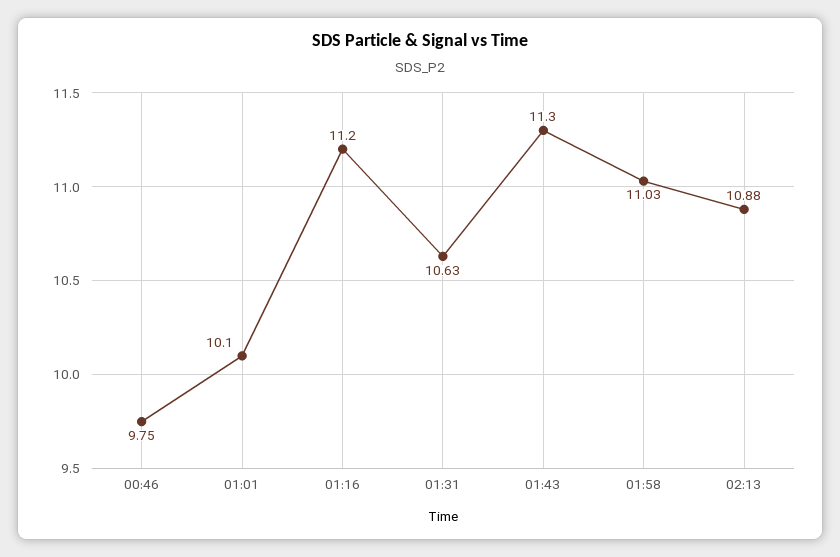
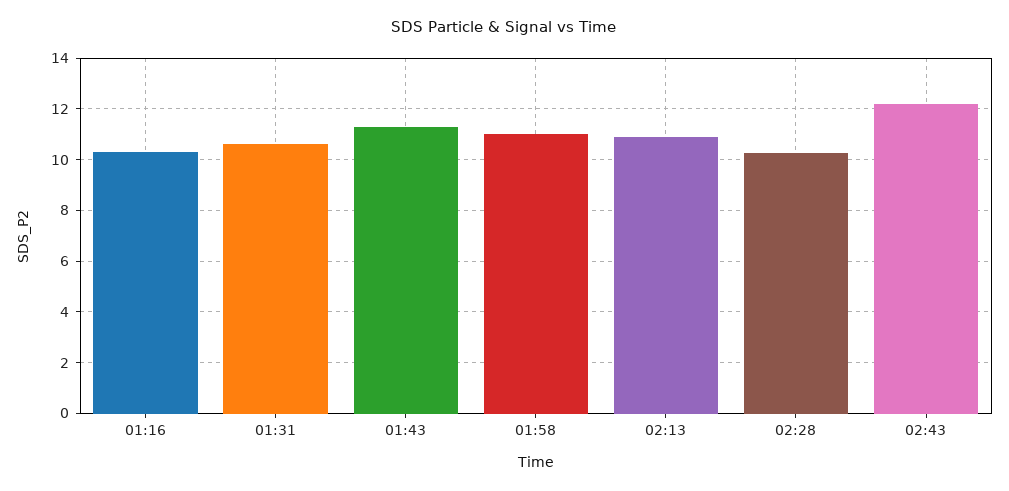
00:46: 9.75 -> none
01:01: 10.1 -> none
01:16: 11.2 -> 10.25
02:28: none -> 10.25
02:43: none -> 12.25

